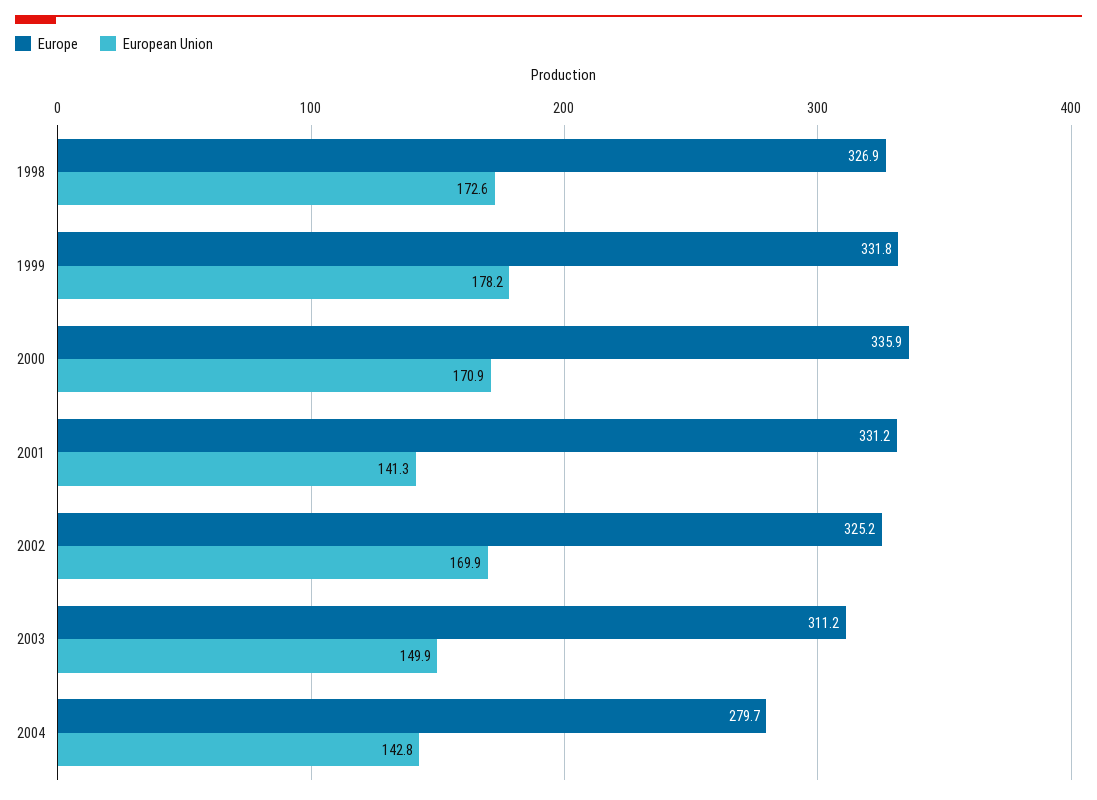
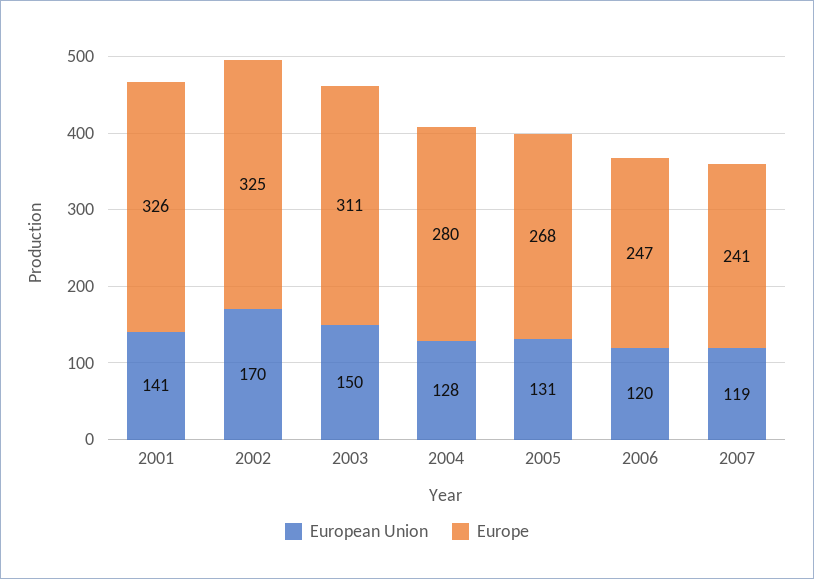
Europe, 1998: 326.9 -> none
European Union, 1998: 172.6 -> none
Europe, 1999: 331.8 -> none
European Union, 1999: 178.2 -> none
Europe, 2000: 335.9 -> none
European Union, 2000: 170.9 -> none
Europe, 2001: 331.2 -> 326
European Union, 2004: 142.8 -> 128
European Union, 2005: none -> 131
Europe, 2005: none -> 268
European Union, 2006: none -> 120
Europe, 2006: none -> 247
European Union, 2007: none -> 119
Europe, 2007: none -> 241

